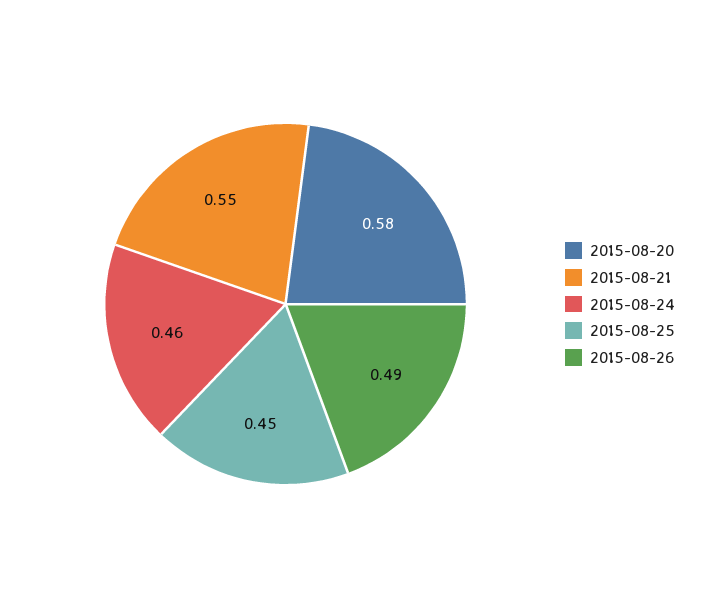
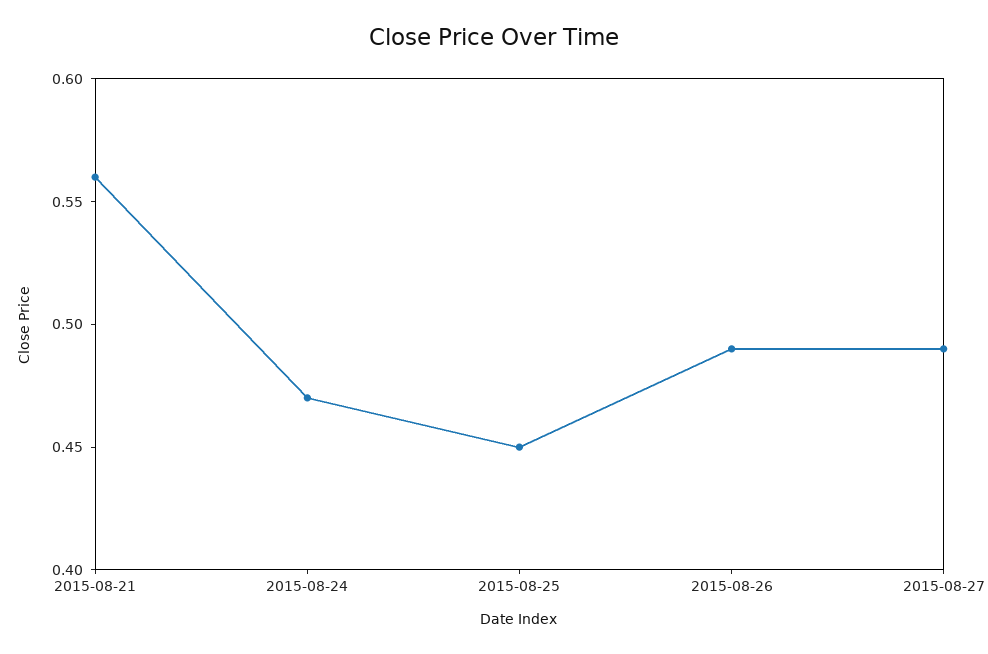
2015-08-20: 0.58 -> none
2015-08-21: 0.55 -> 0.56
2015-08-24: 0.46 -> 0.47
2015-08-27: none -> 0.49

